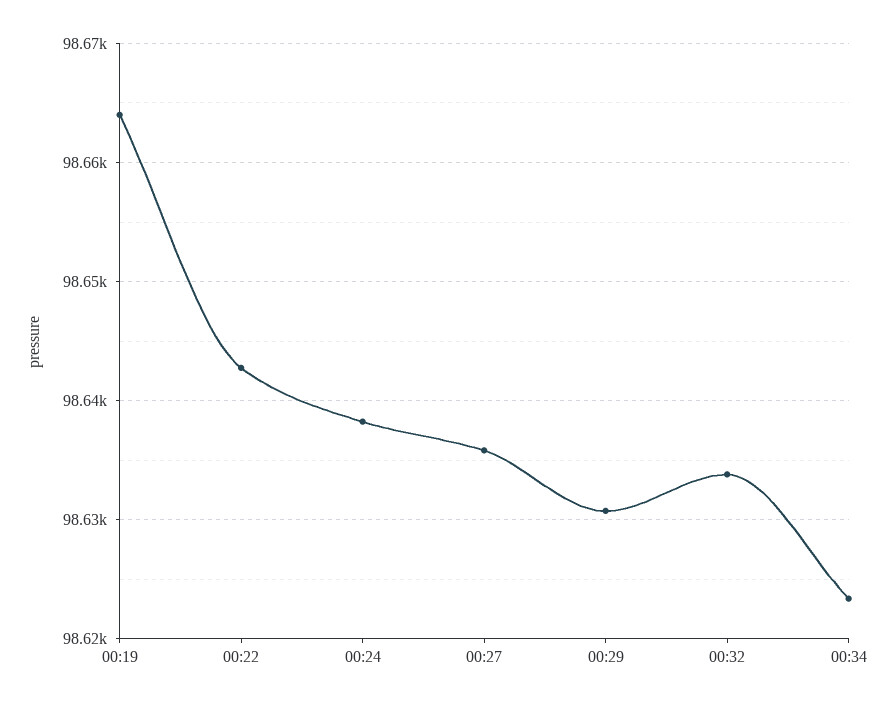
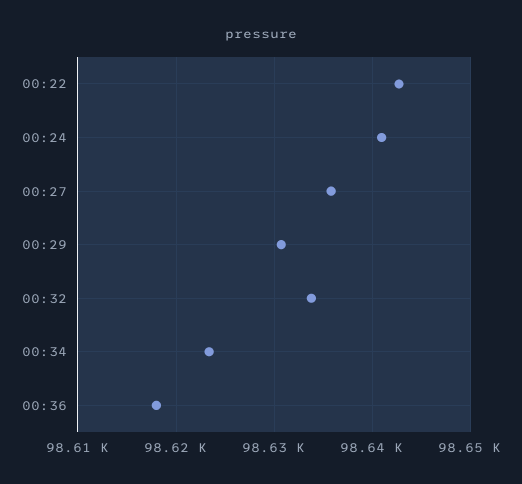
00:19: 98664 -> none
00:24: 98638 -> 98641
00:36: none -> 98618

